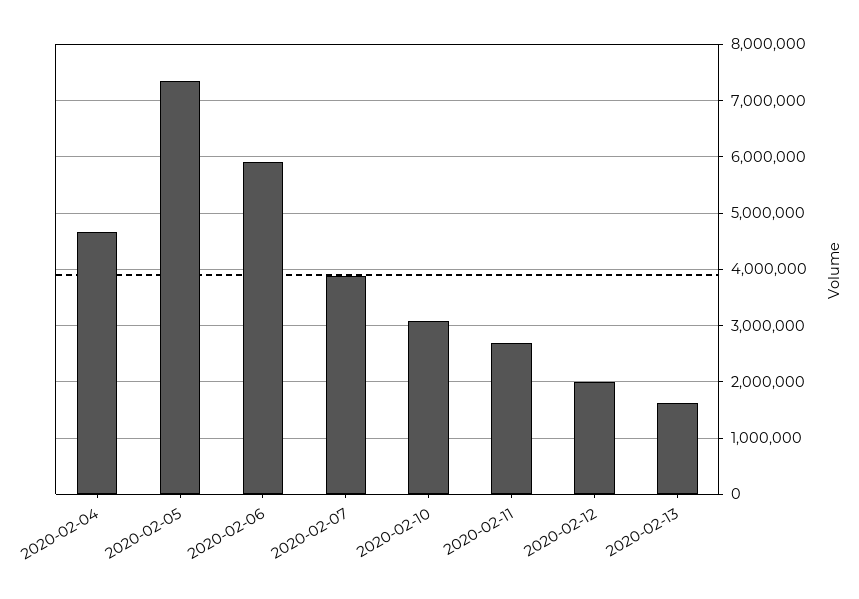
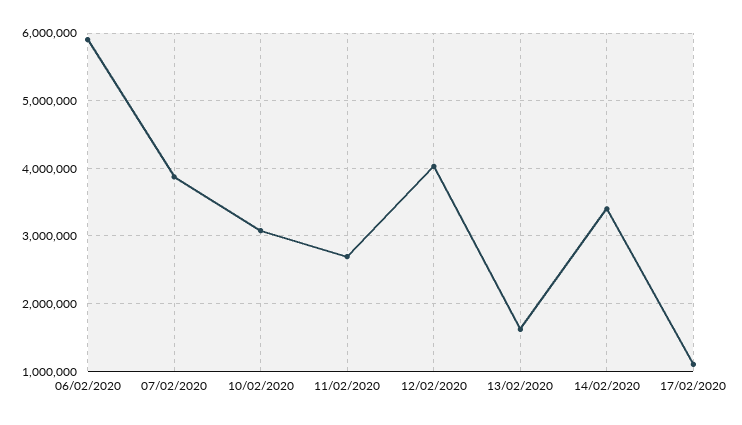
2020-02-04: 4600000 -> none
2020-02-05: 7400000 -> none
2020-02-12: 2000000 -> 4000000
14/02/2020: none -> 3400000
17/02/2020: none -> 1100000

